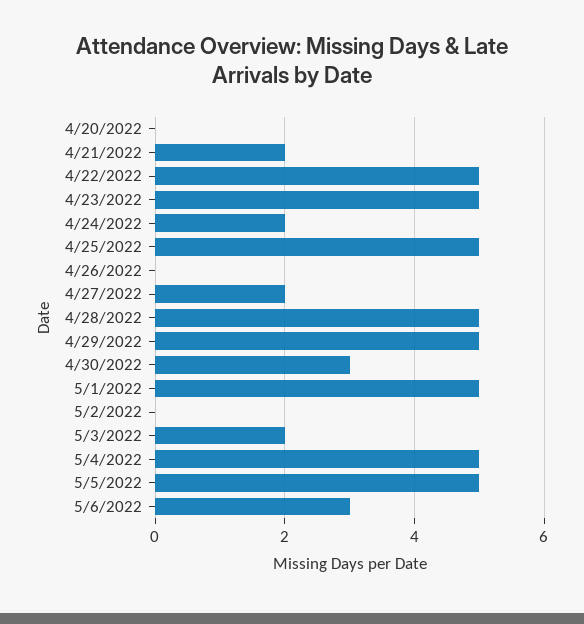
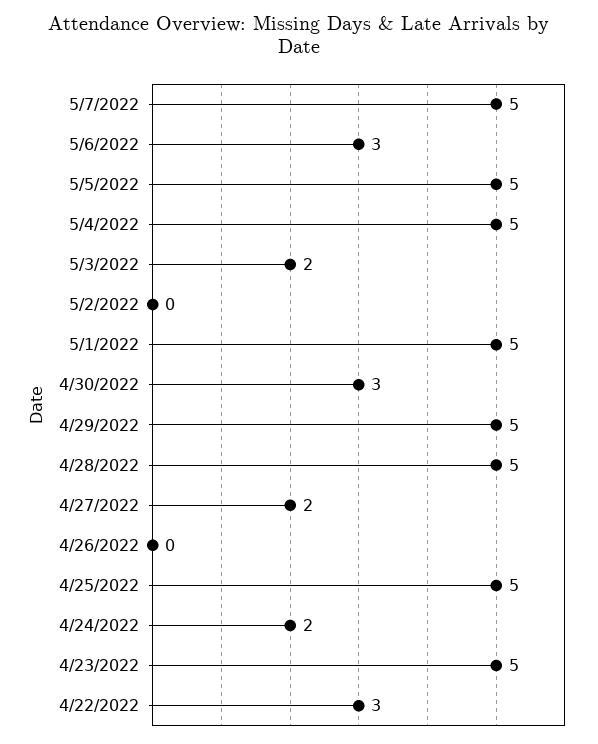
4/20/2022: 0 -> none
4/21/2022: 2 -> none
4/22/2022: 5 -> 3
5/7/2022: none -> 5

